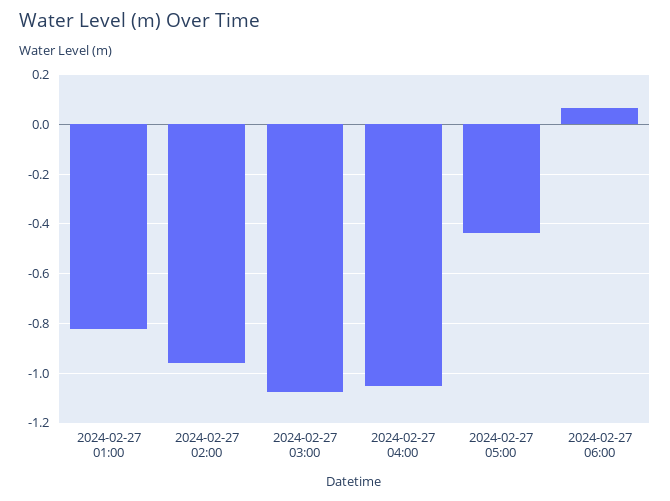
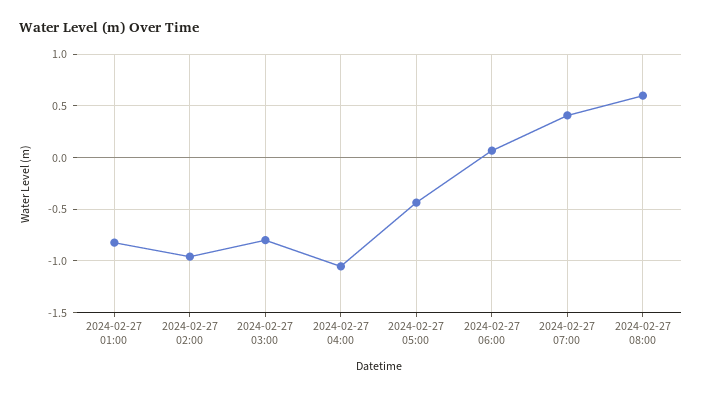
2024-02-27 03:00: -1.075 -> -0.8
2024-02-27 07:00: none -> 0.4
2024-02-27 08:00: none -> 0.6

